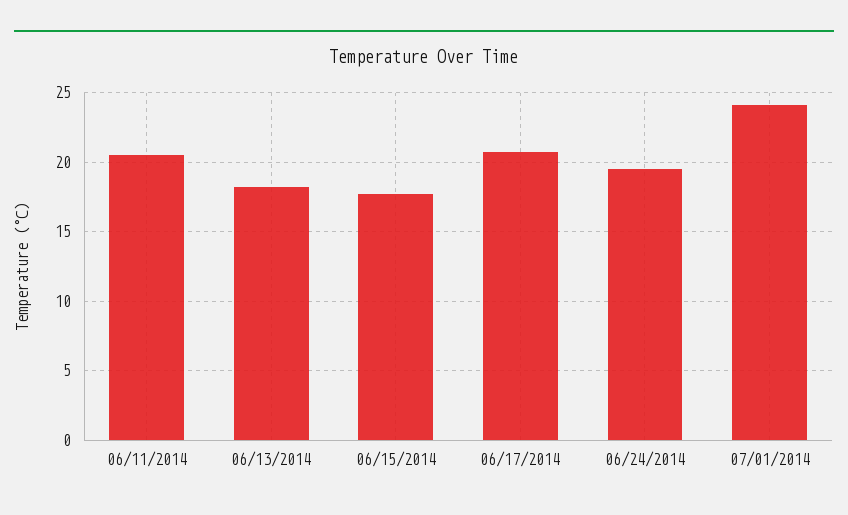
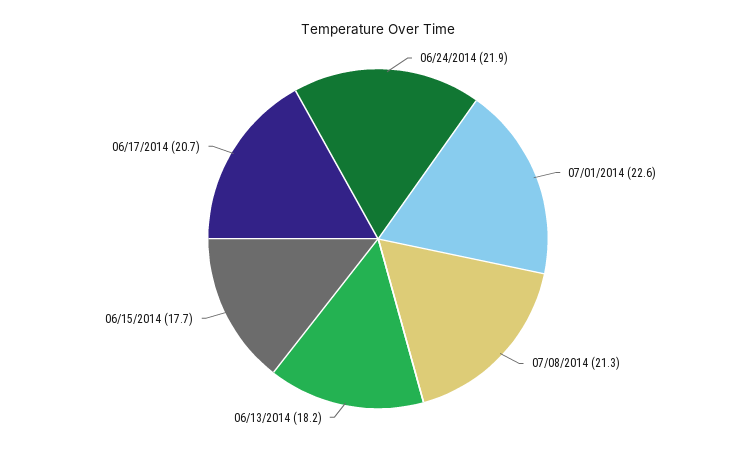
06/11/2014: 20.5 -> none
06/24/2014: 19.5 -> 21.9
07/01/2014: 24 -> 22.6
07/08/2014: none -> 21.3

